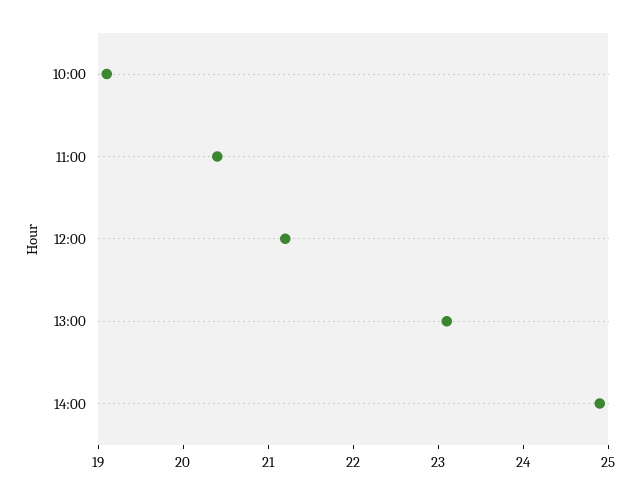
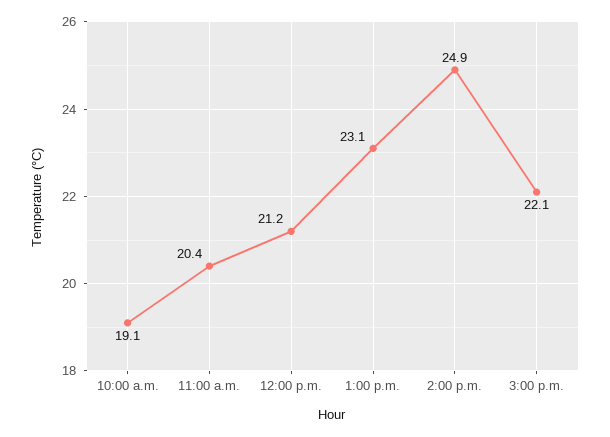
3:00 p.m.: none -> 22.1

